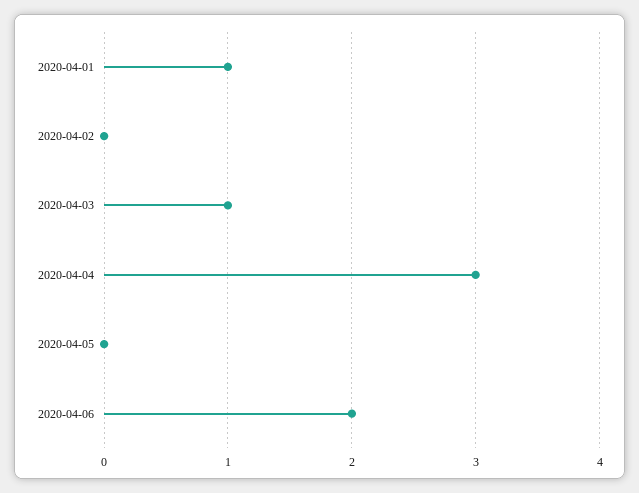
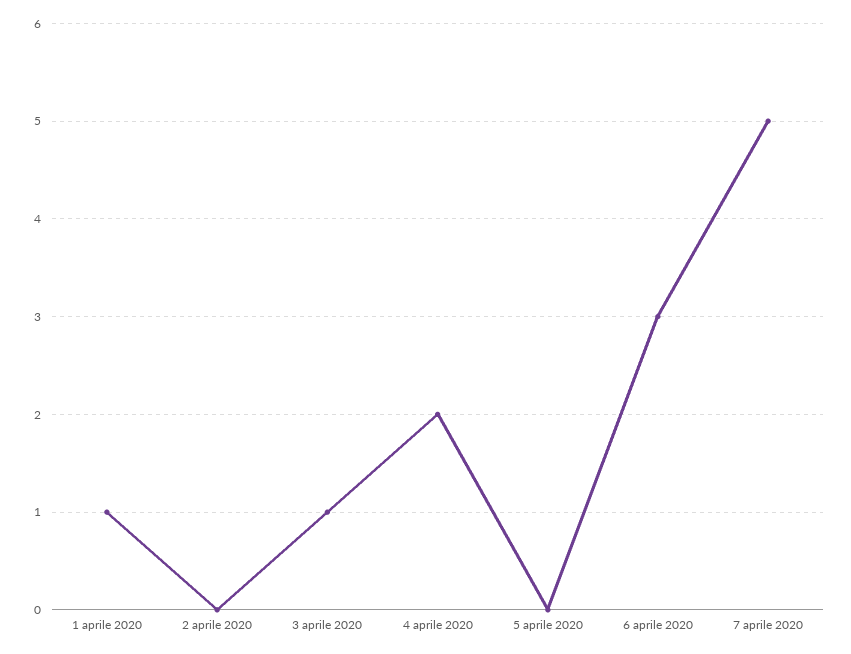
2020-04-04: 3 -> 2
2020-04-06: 2 -> 3
7 aprile 2020: none -> 5

